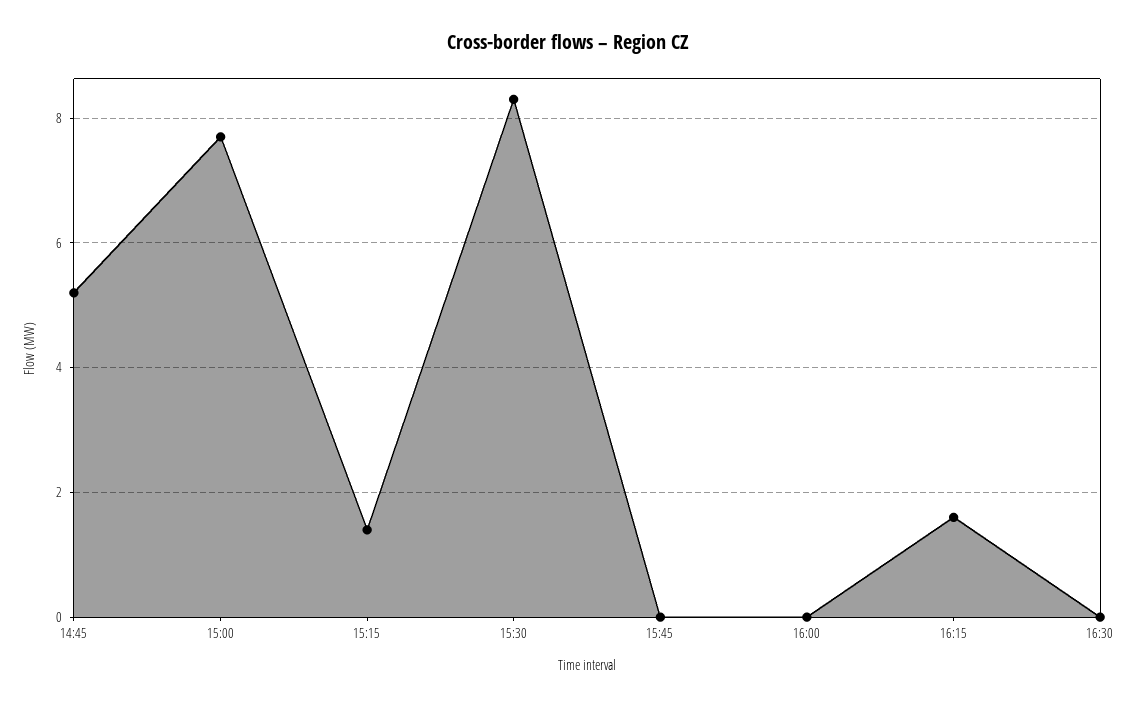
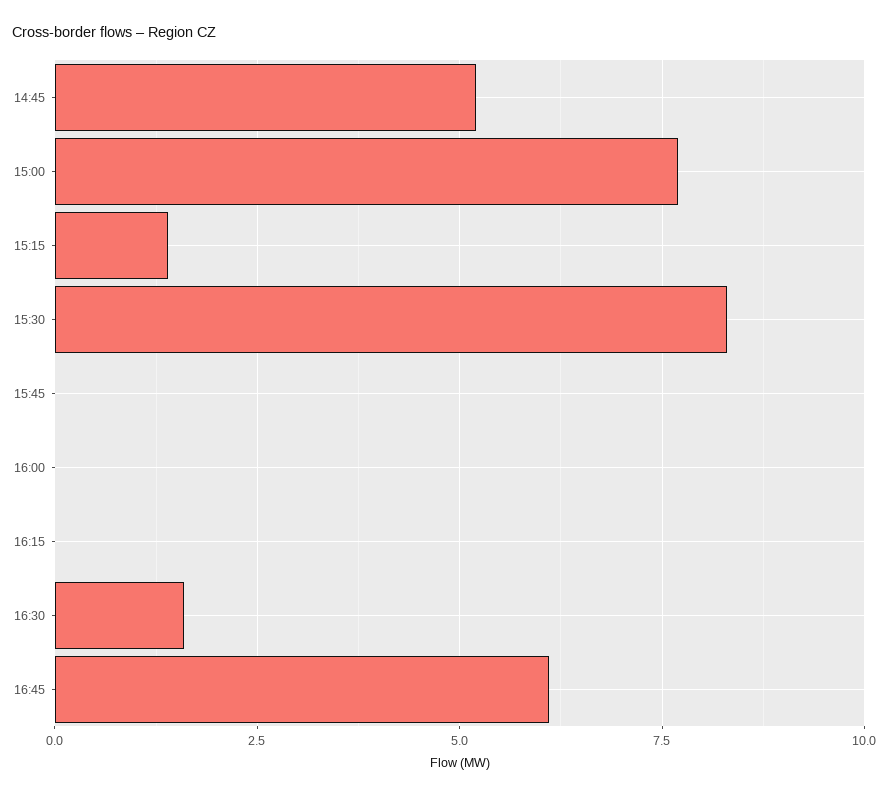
16:15: 1.5 -> 0
16:30: 0 -> 1.5
16:45: none -> 6

